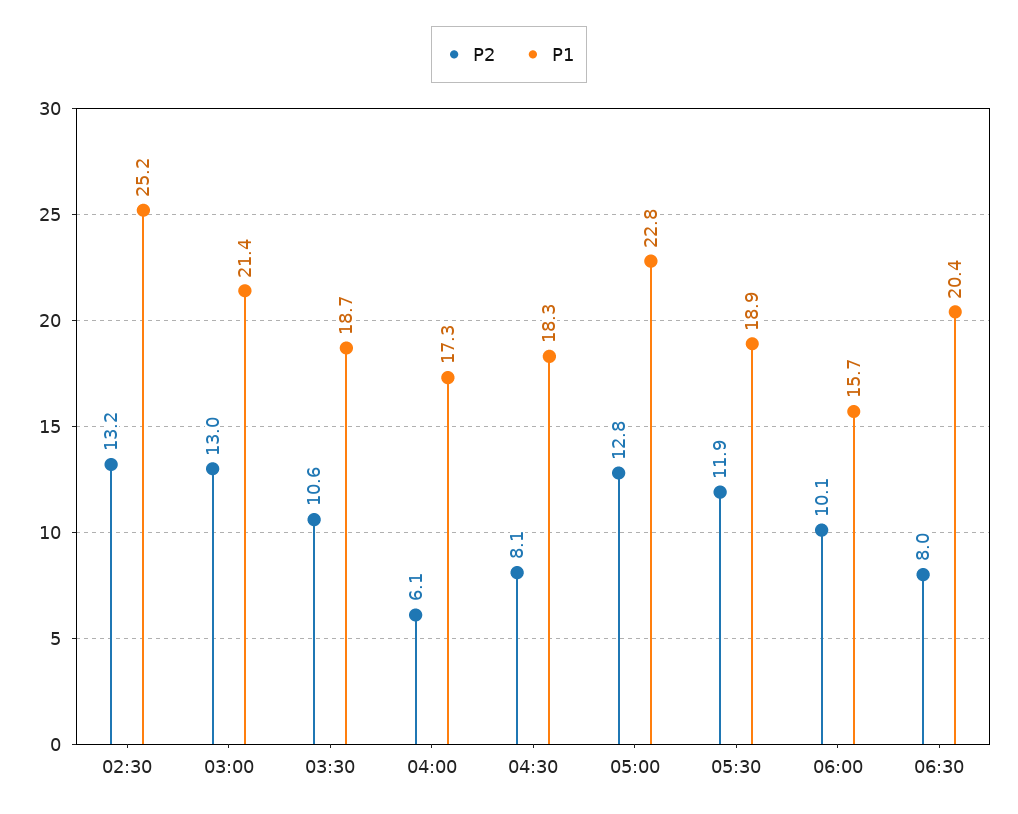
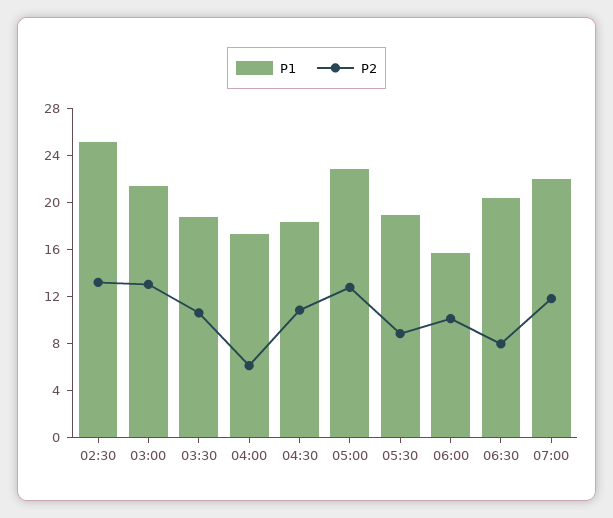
P2, 04:30: 8.1 -> 11
P2, 05:30: 11.9 -> 9
P1, 07:00: none -> 22
P2, 07:00: none -> 12

